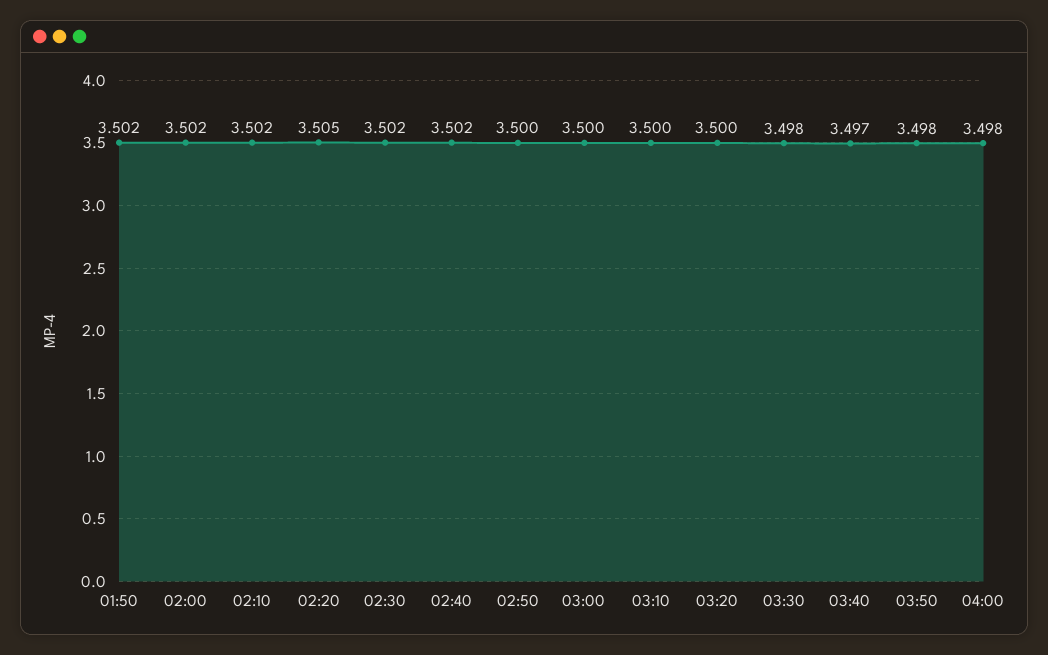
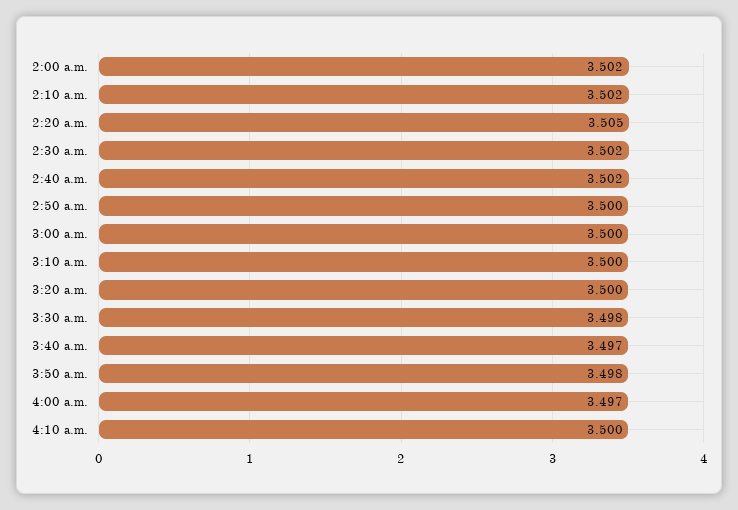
01:50: 3.502 -> none
04:00: 3.498 -> 3.497
4:10 a.m.: none -> 3.5

